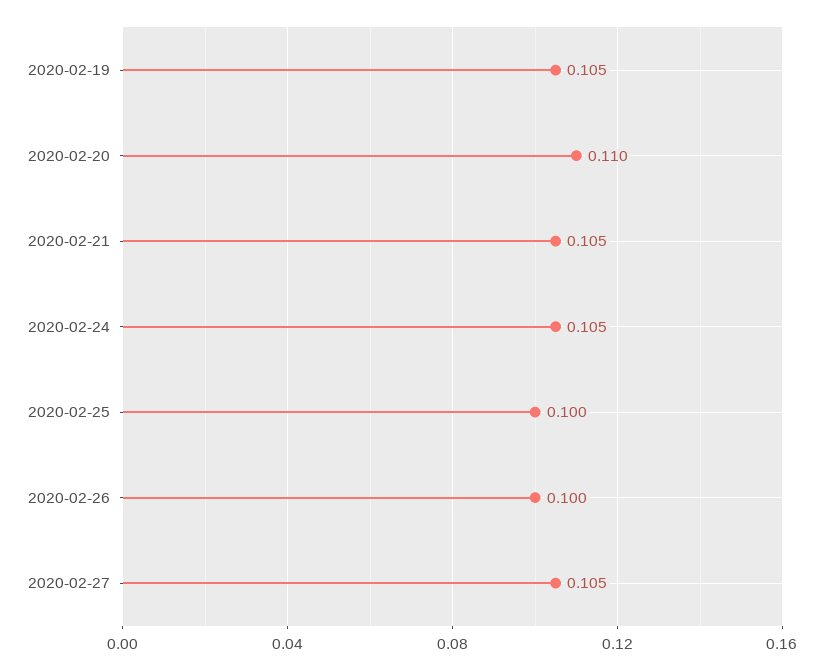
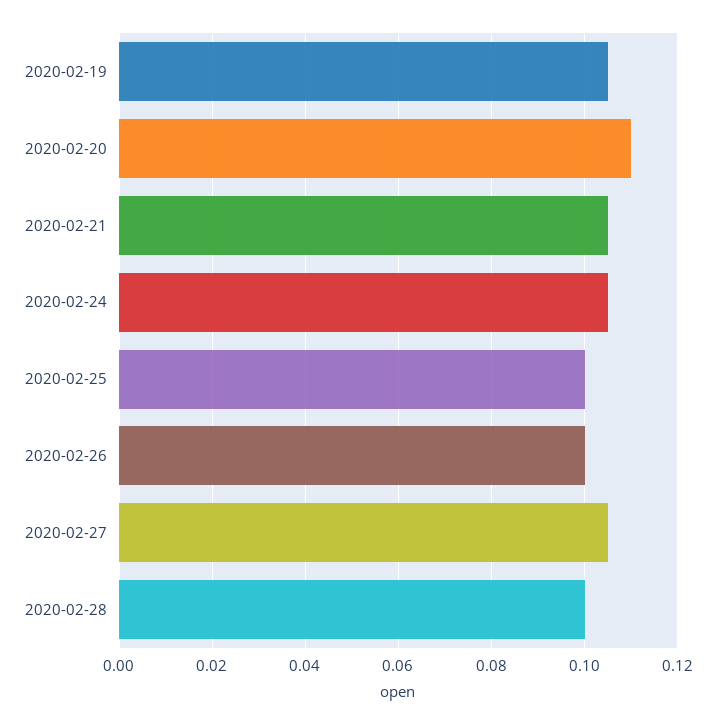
2020-02-28: none -> 0.1

